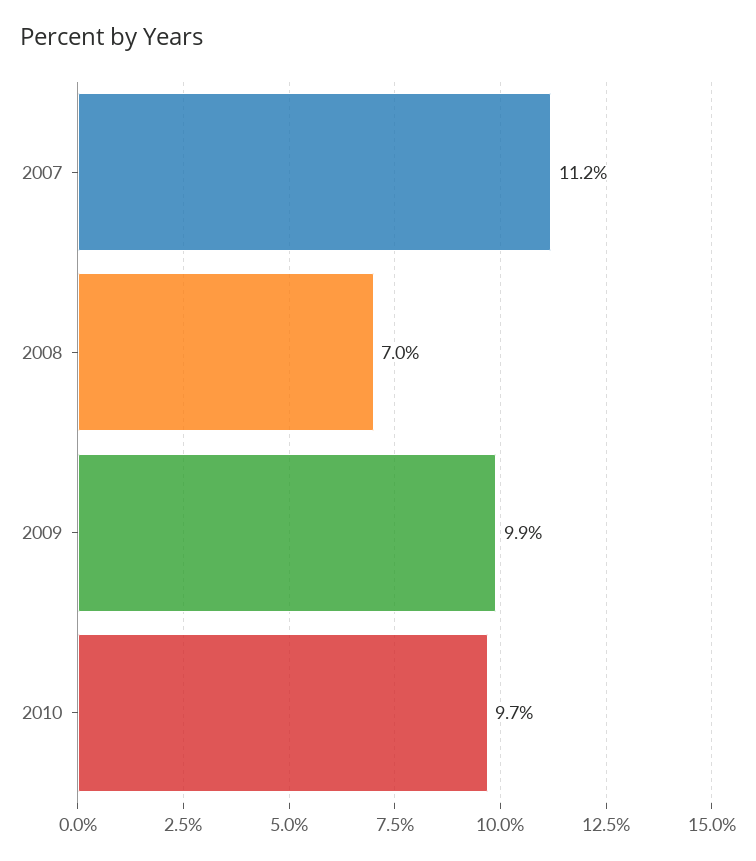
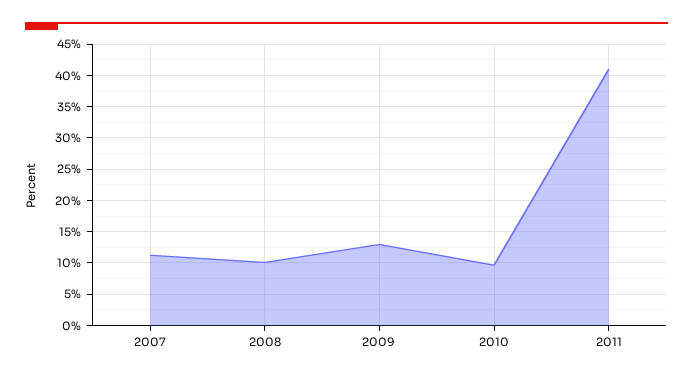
2008: 7 -> 10
2009: 9.9 -> 13
2011: none -> 41

